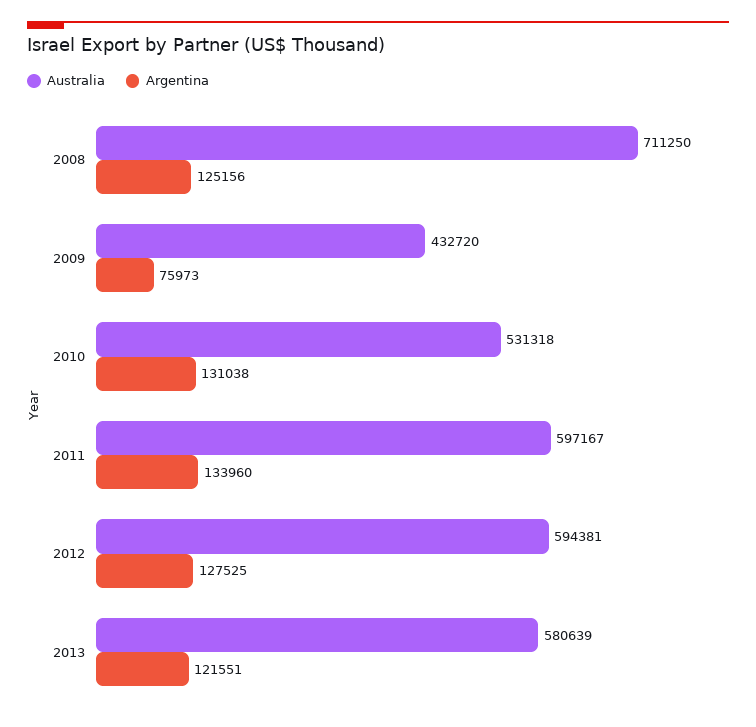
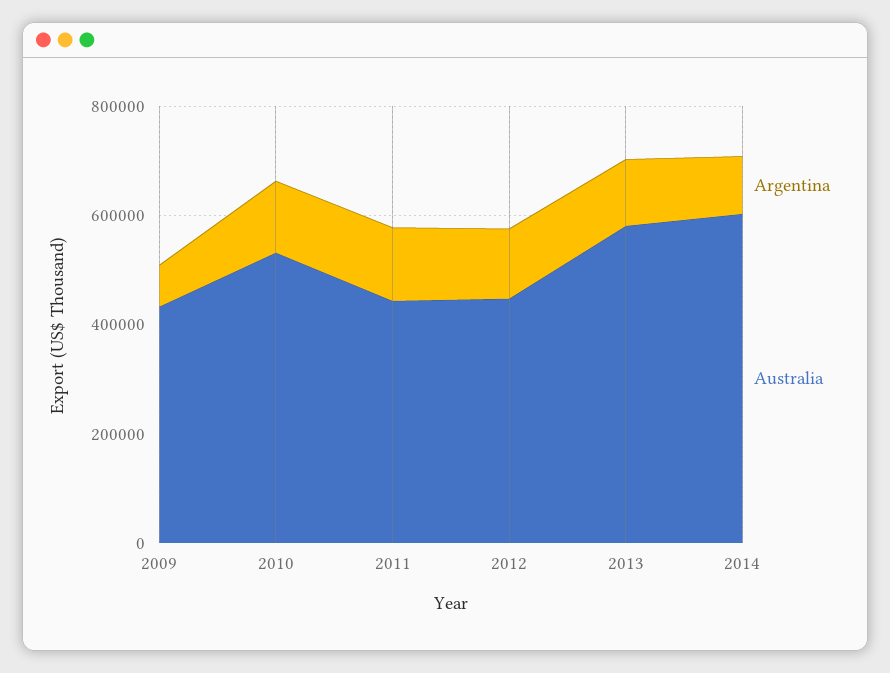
Australia, 2008: 711250 -> none
Argentina, 2008: 125156 -> none
Australia, 2011: 597167 -> 450000
Australia, 2012: 594381 -> 450000
Argentina, 2014: none -> 100000
Australia, 2014: none -> 600000

